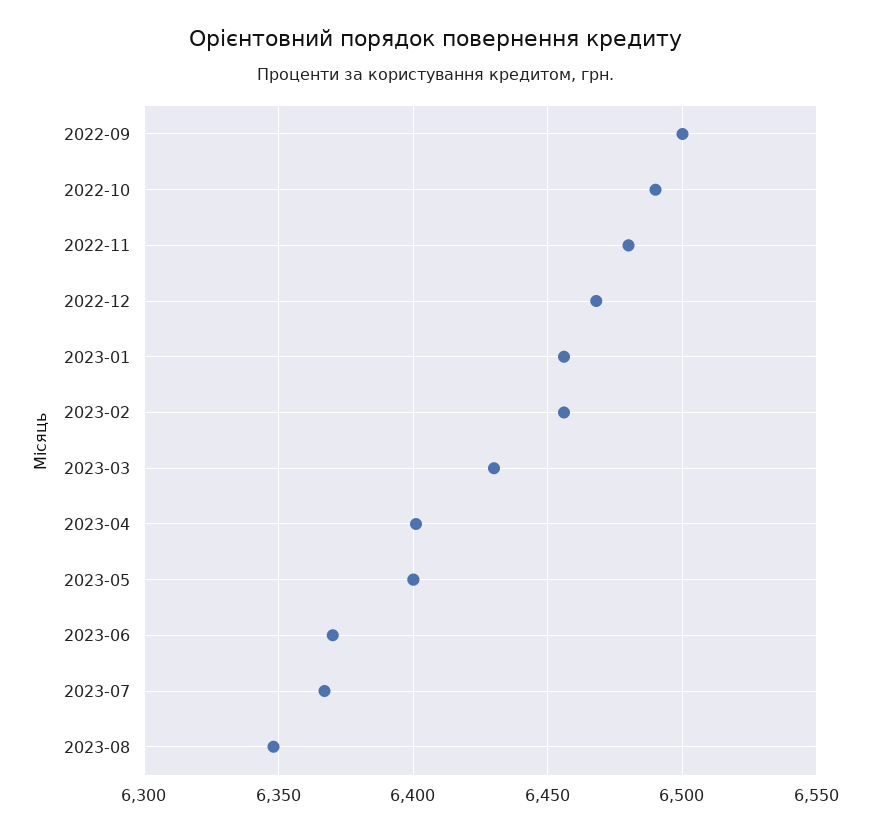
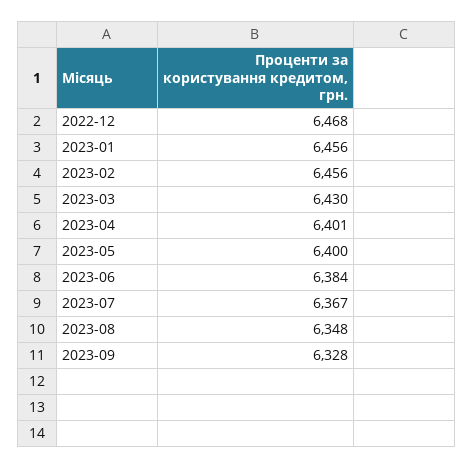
2022-09: 6500 -> none
2022-10: 6490 -> none
2022-11: 6480 -> none
2023-06: 6370 -> 6384
2023-09: none -> 6328

